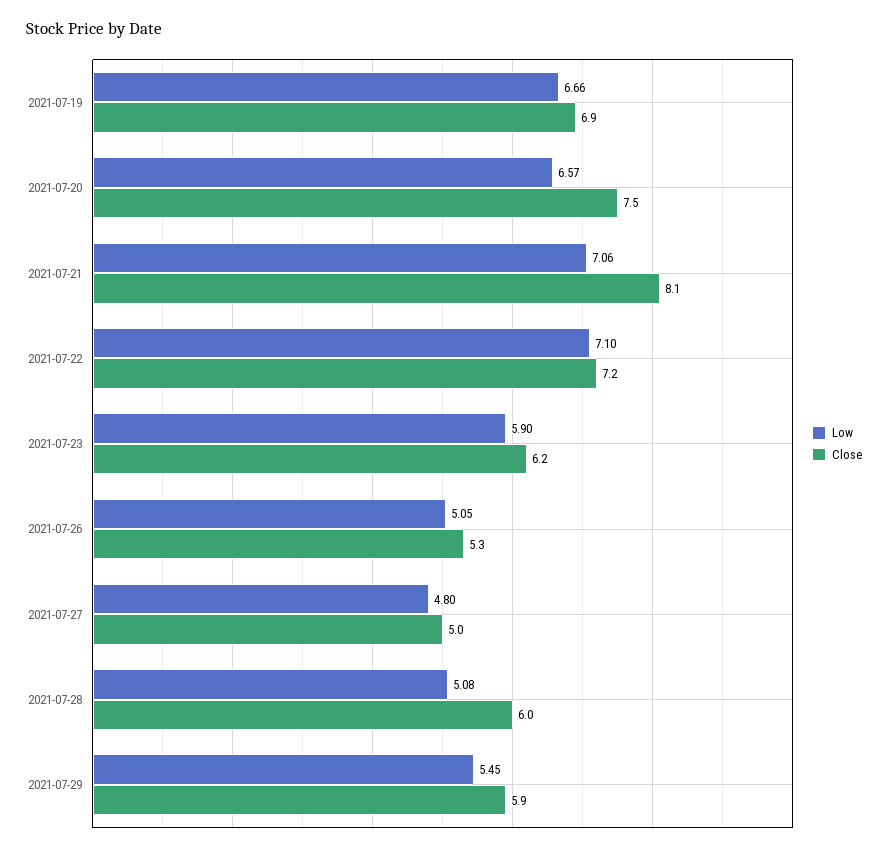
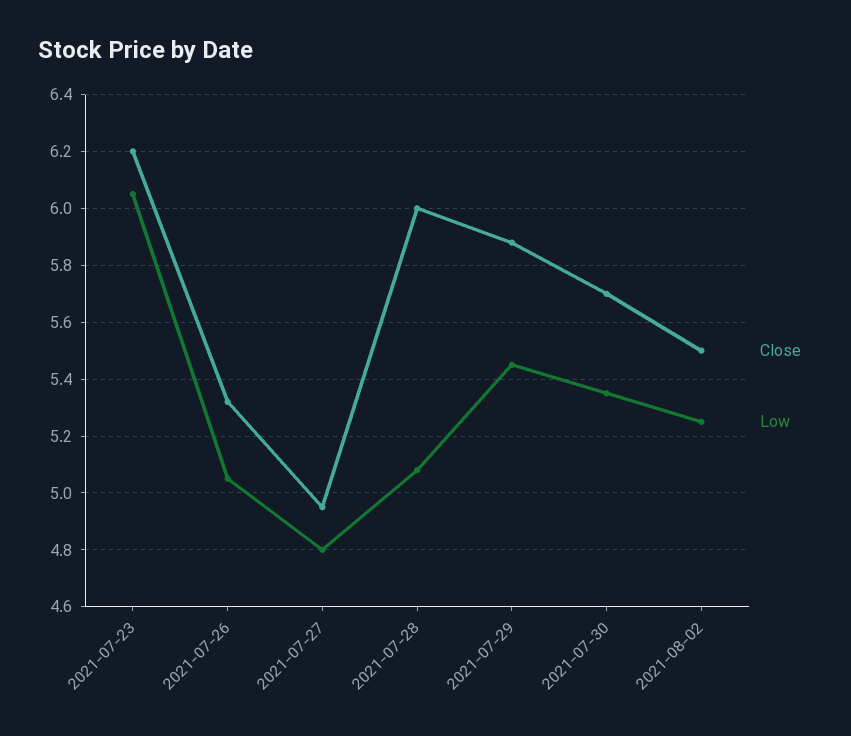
Low, 2021-07-19: 6.66 -> none
Close, 2021-07-19: 6.9 -> none
Low, 2021-07-20: 6.57 -> none
Close, 2021-07-20: 7.5 -> none
Low, 2021-07-21: 7.06 -> none
Close, 2021-07-21: 8.1 -> none
Low, 2021-07-22: 7.1 -> none
Close, 2021-07-22: 7.2 -> none
Low, 2021-07-23: 5.9 -> 6.05
Close, 2021-07-30: none -> 5.7
Low, 2021-07-30: none -> 5.35
Close, 2021-08-02: none -> 5.5
Low, 2021-08-02: none -> 5.25

